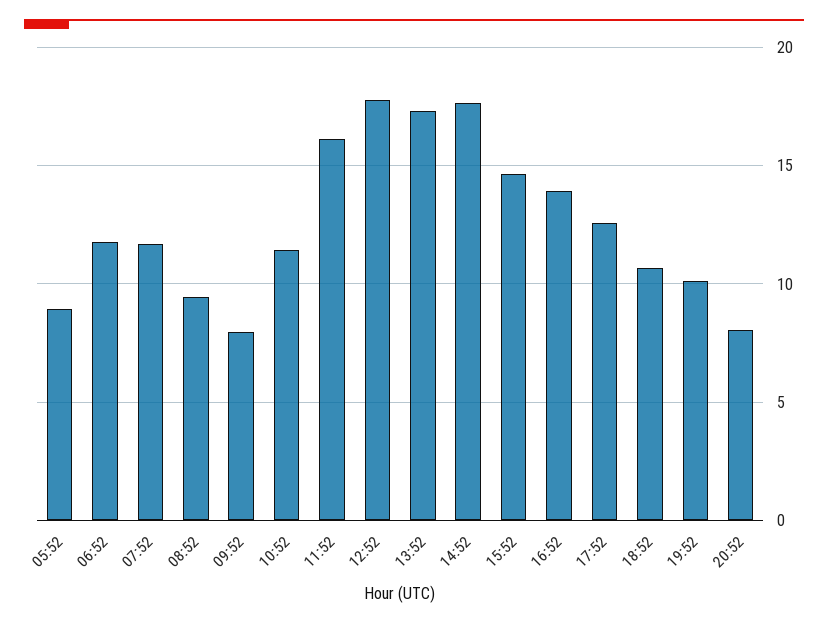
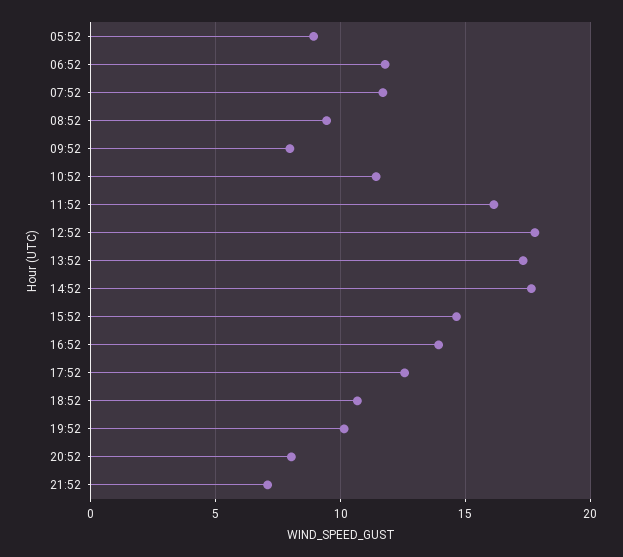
21:52: none -> 7

